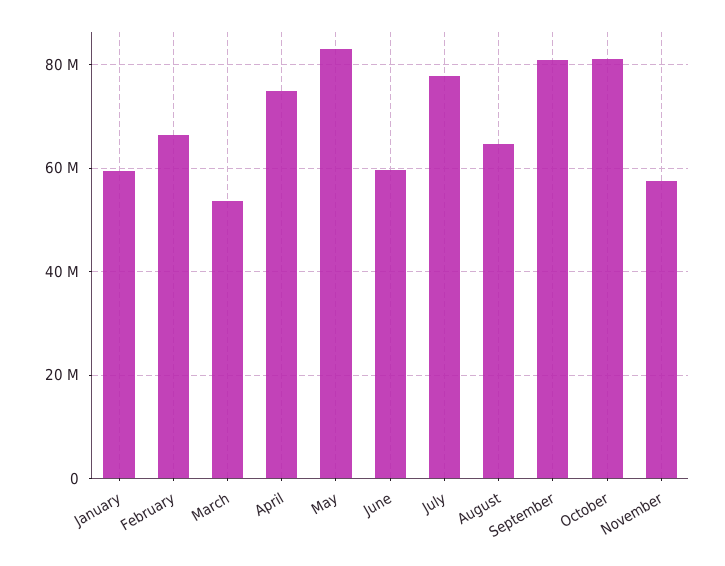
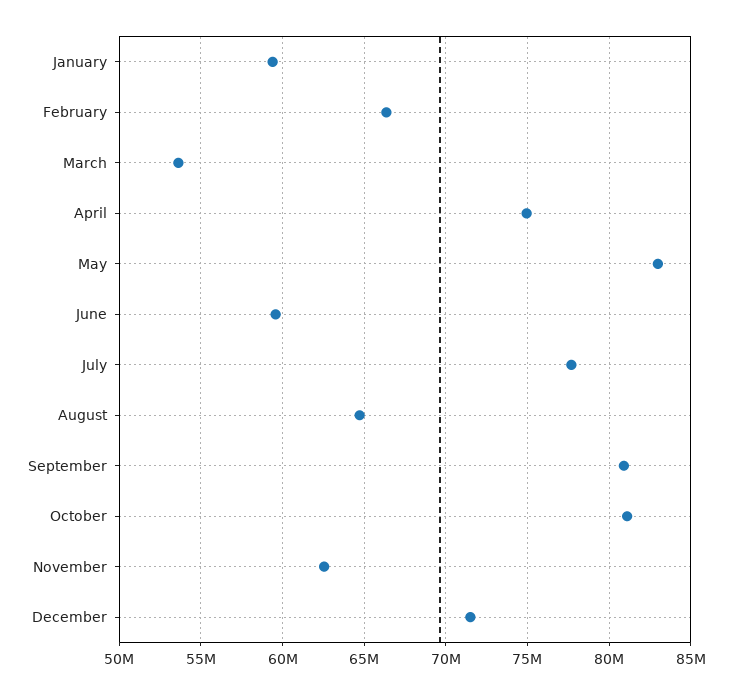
November: 58000000 -> 62500000
December: none -> 71500000

